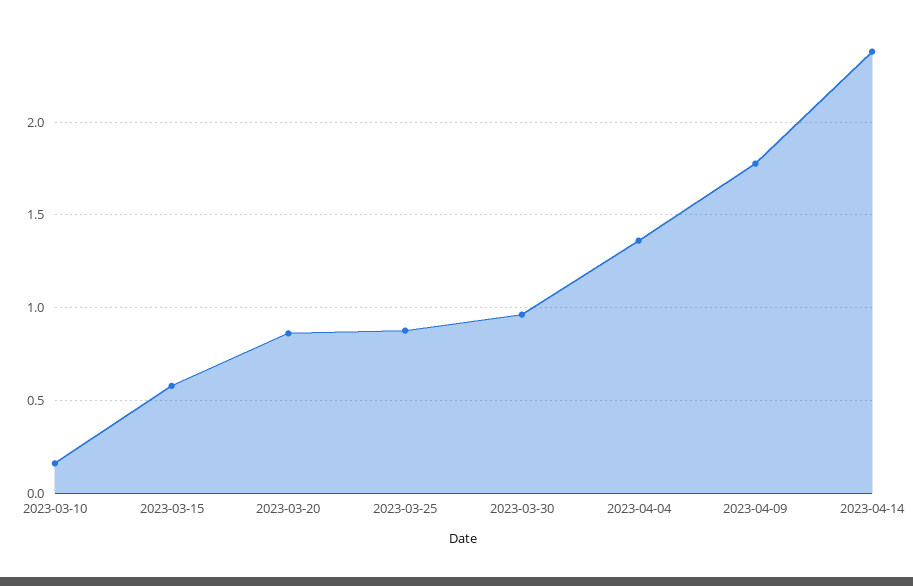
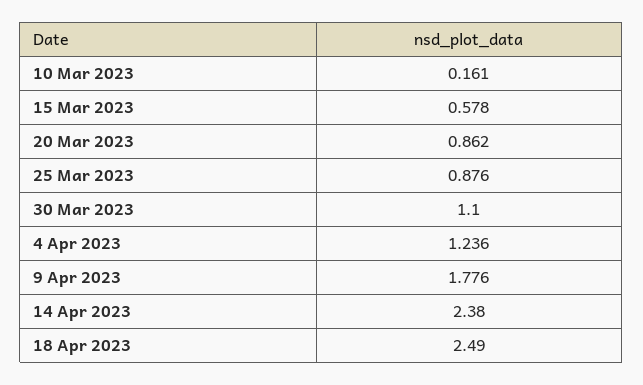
2023-03-30: 0.95 -> 1.1
2023-04-04: 1.35 -> 1.236
18 Apr 2023: none -> 2.49

